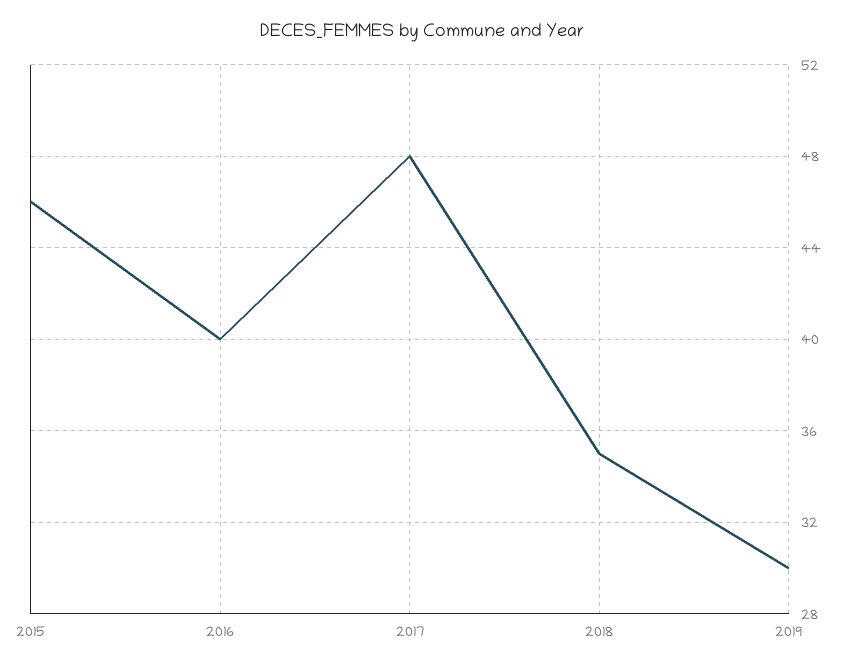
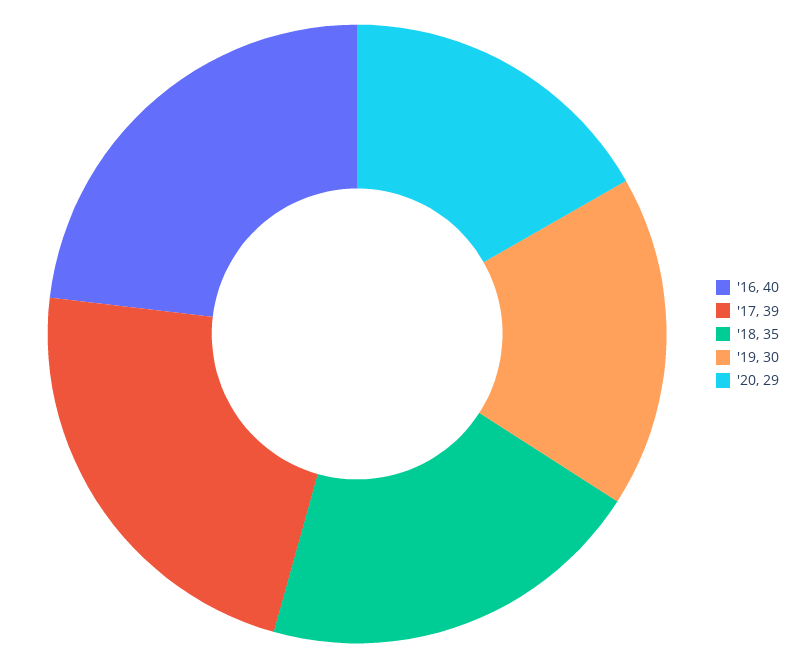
2015: 46 -> none
2017: 48 -> 39
'20: none -> 29

